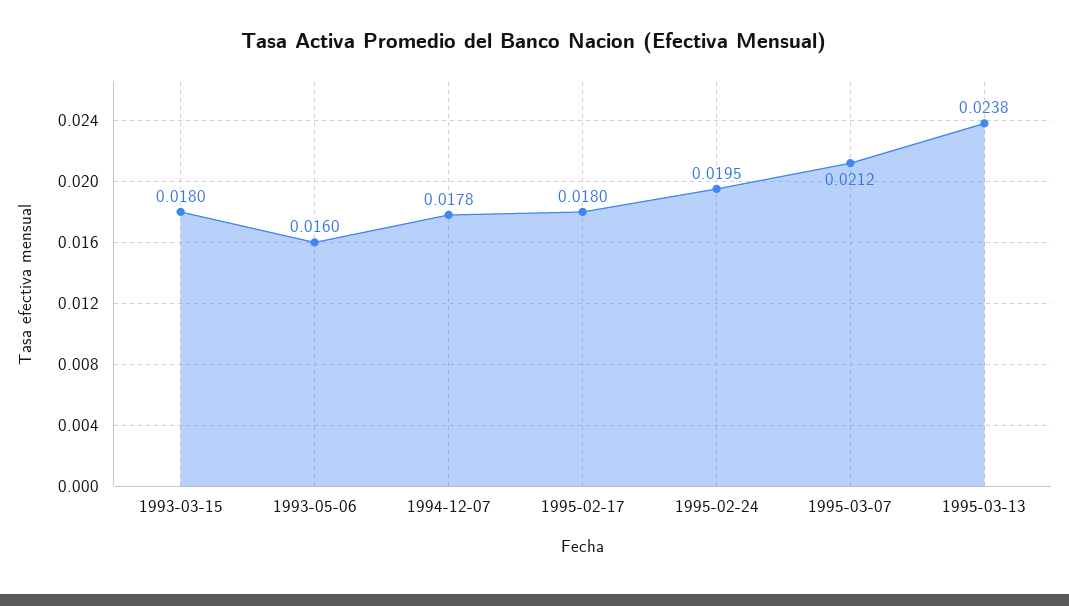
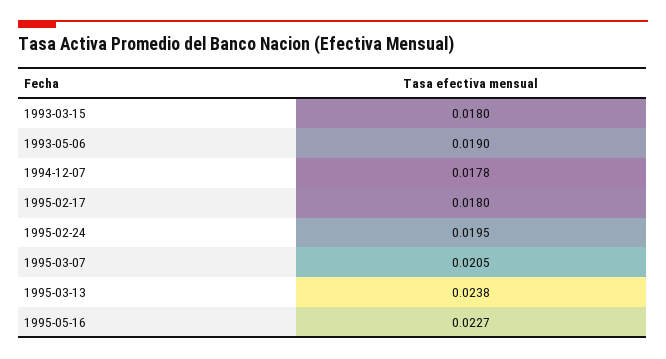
1993-05-06: 0.016 -> 0.019
1995-03-07: 0.0212 -> 0.0205
1995-05-16: none -> 0.0227

